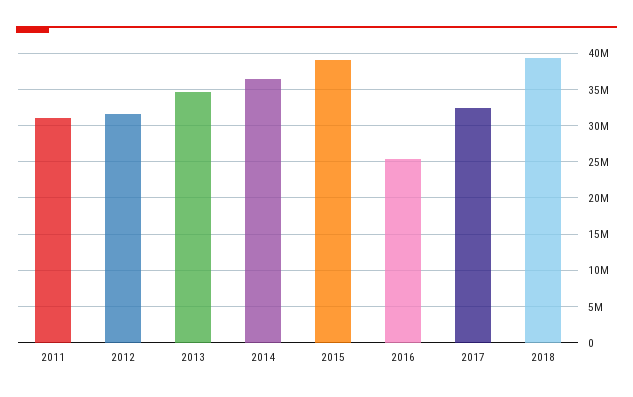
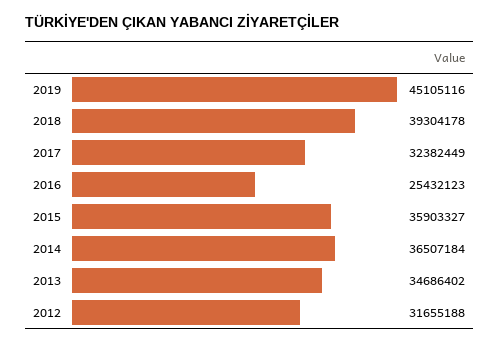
2011: 31000000 -> none
2015: 39000000 -> 35903327
2019: none -> 45105116

